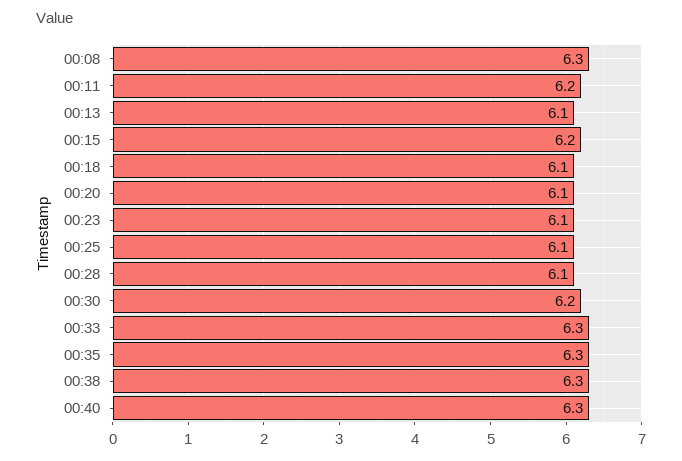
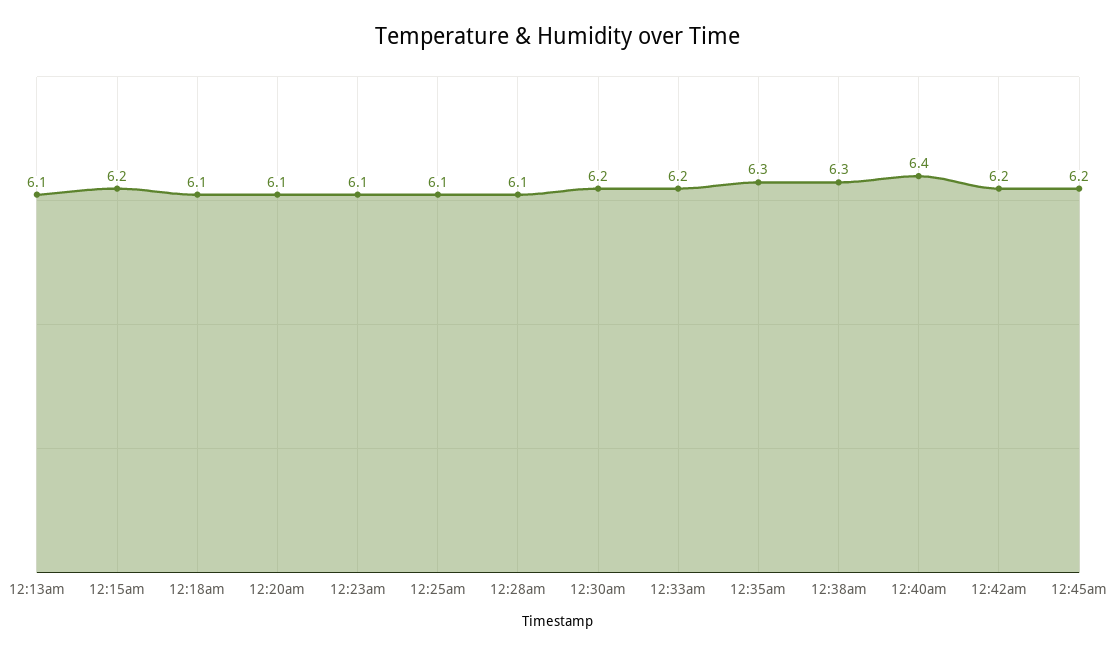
00:08: 6.3 -> none
00:11: 6.2 -> none
00:33: 6.3 -> 6.2
00:40: 6.3 -> 6.4
12:42am: none -> 6.2
12:45am: none -> 6.2

